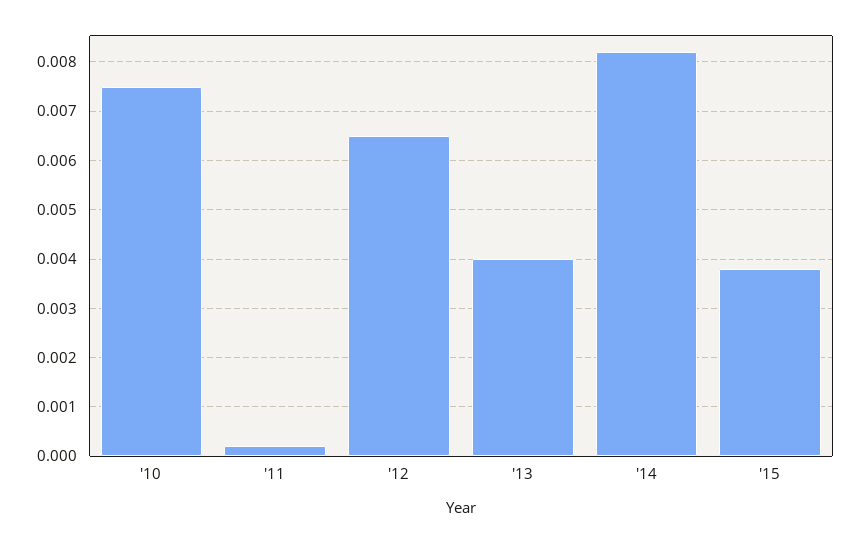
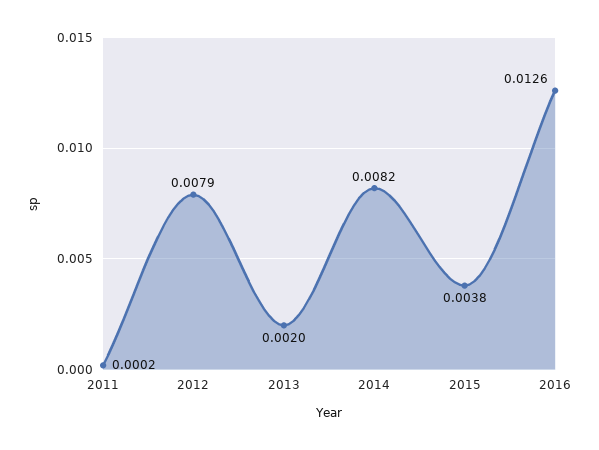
'10: 0.0075 -> none
'12: 0.0065 -> 0.0079
'13: 0.004 -> 0.002
2016: none -> 0.0126

